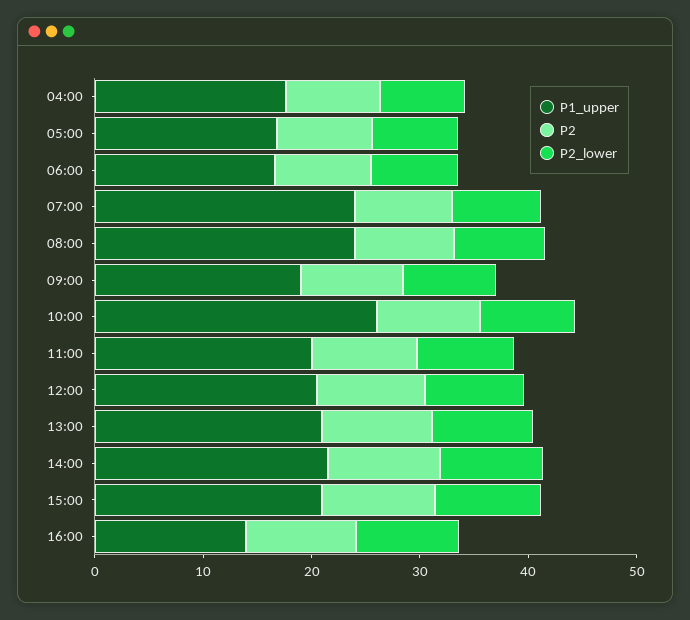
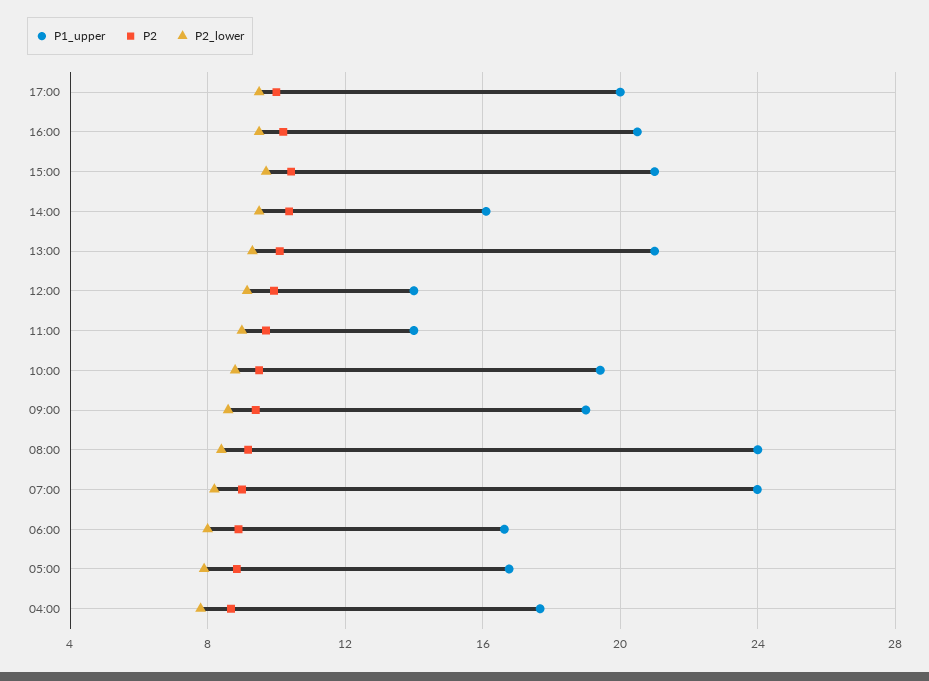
P1_upper, 10:00: 26 -> 19.5
P1_upper, 11:00: 20 -> 14
P1_upper, 12:00: 20 -> 14
P1_upper, 14:00: 22 -> 16
P1_upper, 16:00: 14 -> 20.5
P1_upper, 17:00: none -> 20
P2, 17:00: none -> 10
P2_lower, 17:00: none -> 9.5

